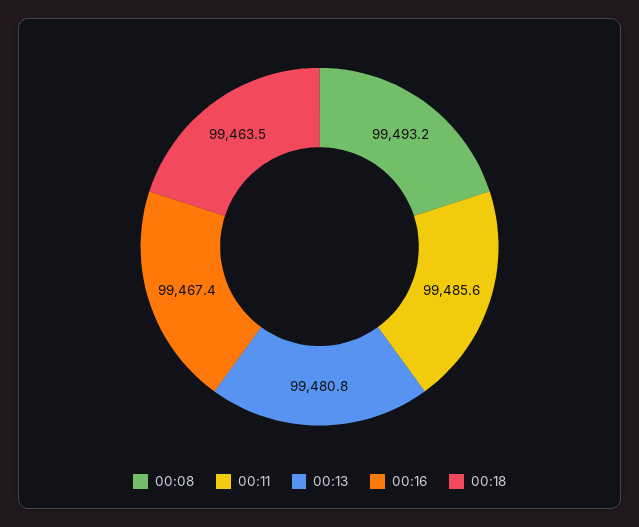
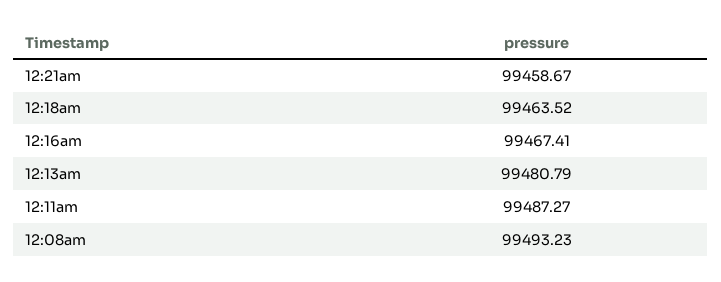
00:11: 99485.6 -> 99487.27
12:21am: none -> 99458.67

